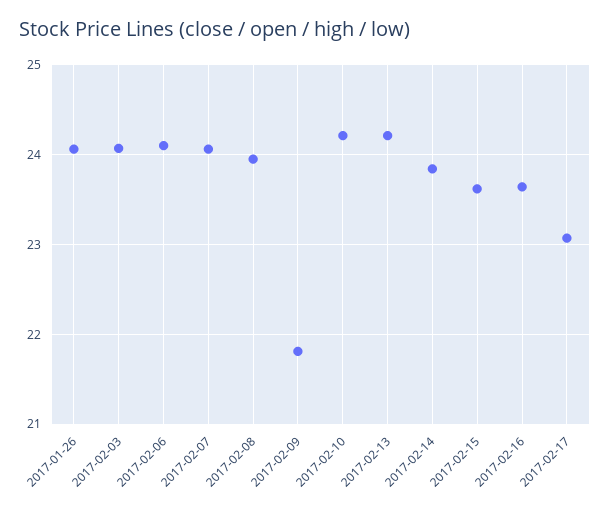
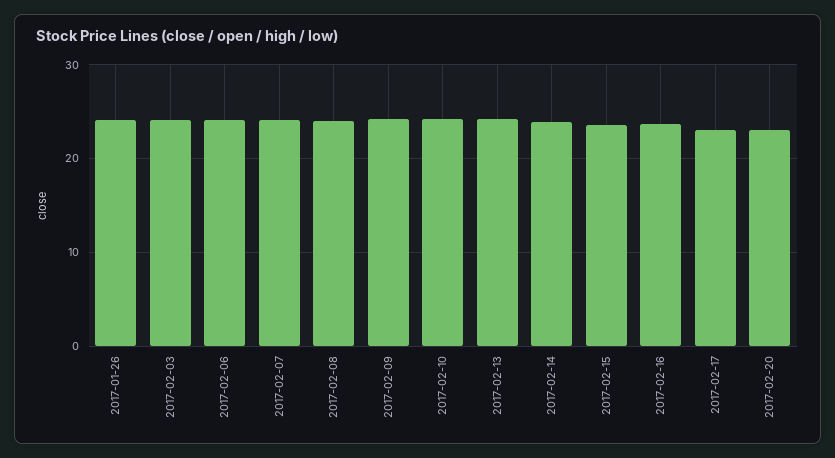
2017-02-09: 21.8 -> 24
2017-02-20: none -> 23

